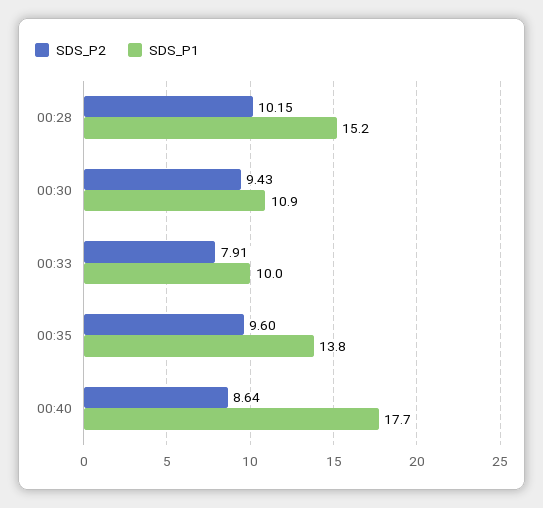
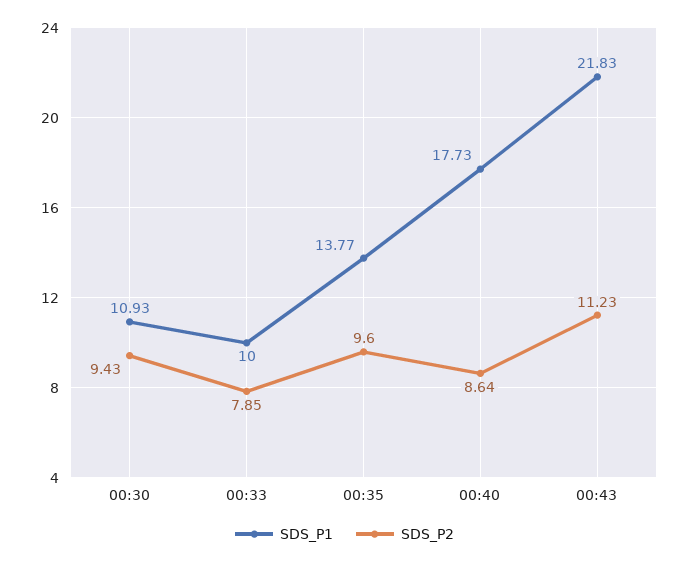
SDS_P2, 00:28: 10.15 -> none
SDS_P1, 00:28: 15.2 -> none
SDS_P2, 00:33: 7.91 -> 7.85
SDS_P1, 00:43: none -> 21.83
SDS_P2, 00:43: none -> 11.23

